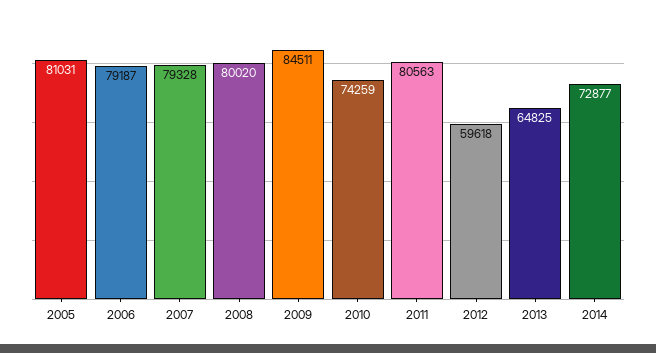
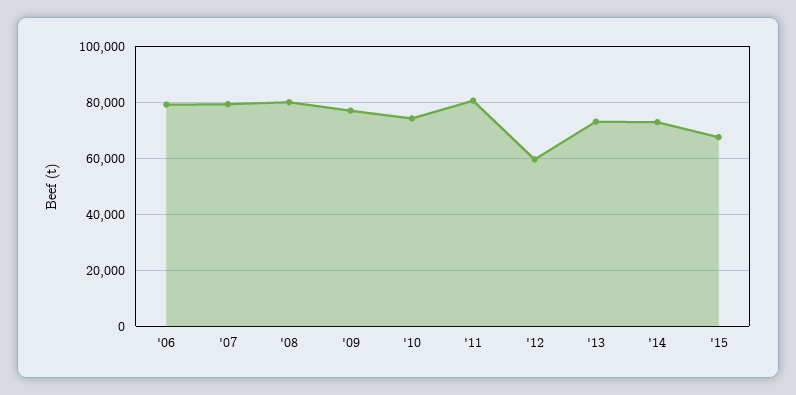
2005: 81031 -> none
2009: 84511 -> 77500
2013: 64825 -> 72500
'15: none -> 67500

